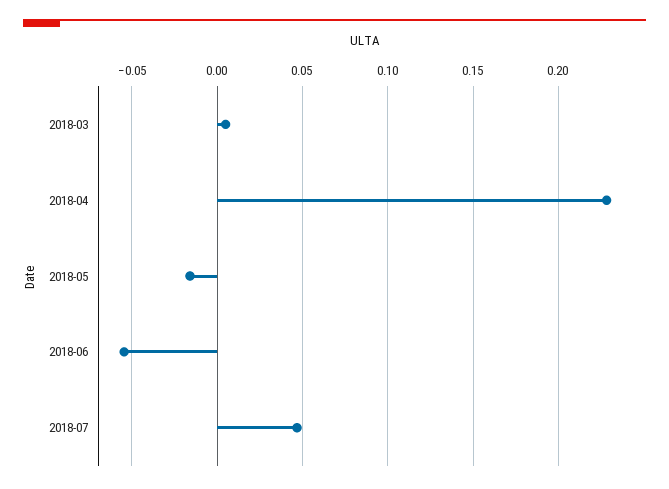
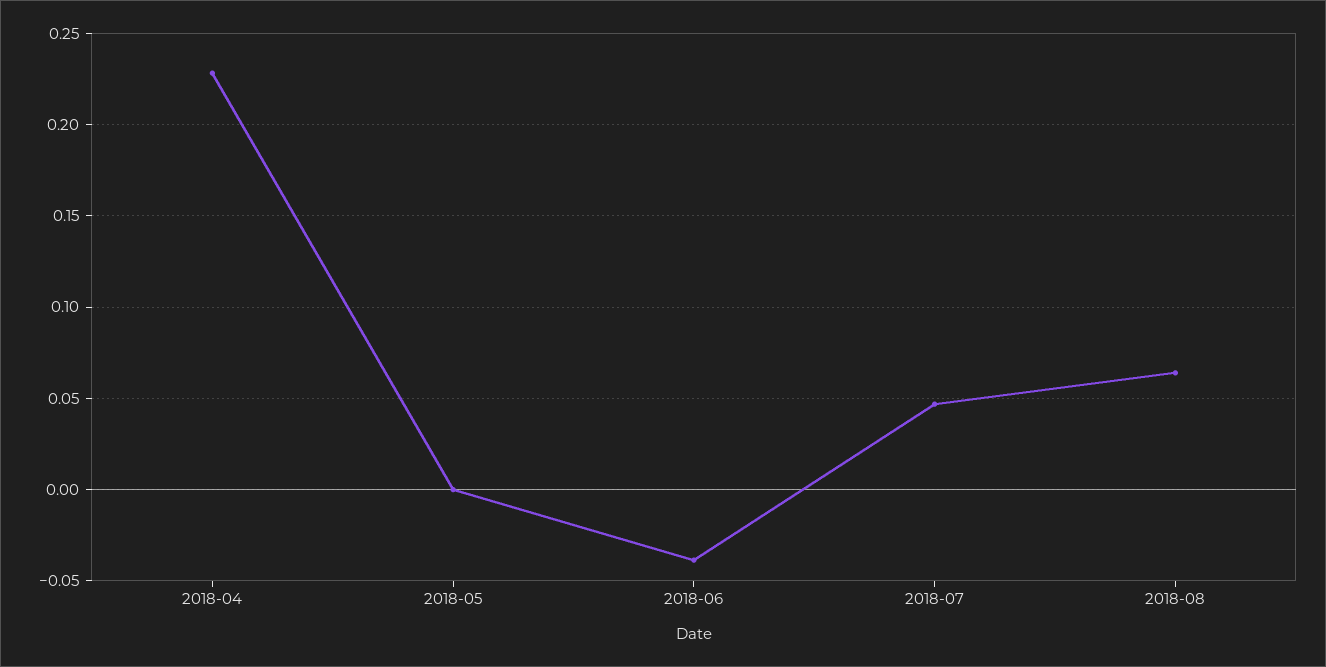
2018-03: 0.005 -> none
2018-05: -0.015 -> 0
2018-06: -0.055 -> -0.04
2018-08: none -> 0.065

